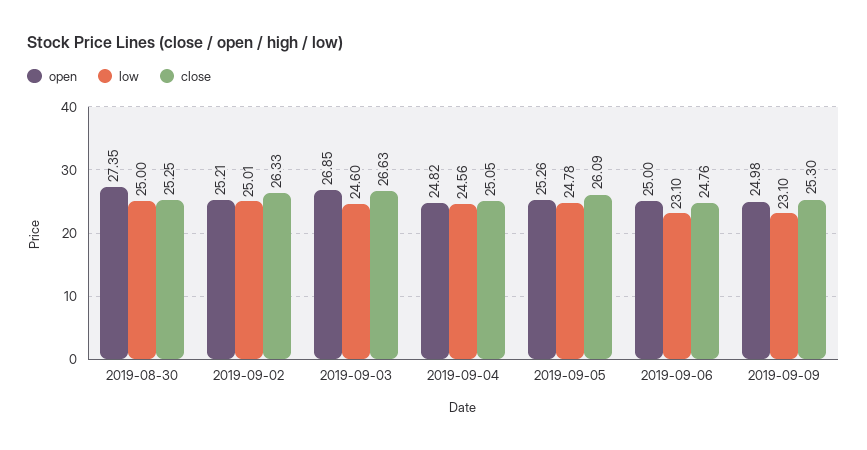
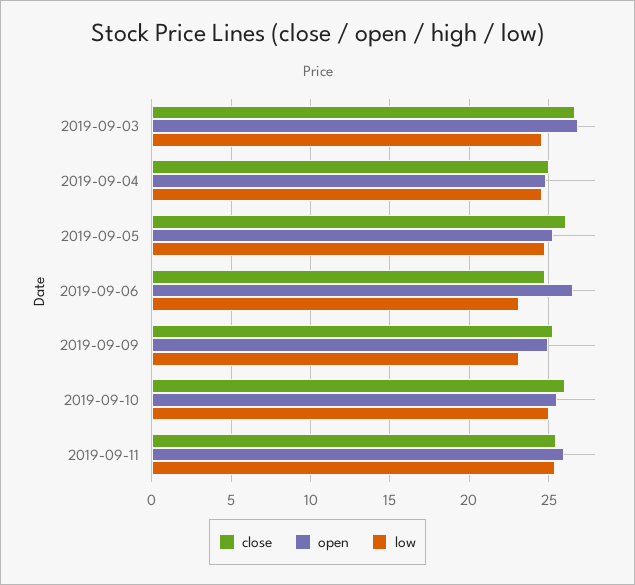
open, 2019-08-30: 27.35 -> none
low, 2019-08-30: 25 -> none
close, 2019-08-30: 25.25 -> none
open, 2019-09-02: 25.21 -> none
low, 2019-09-02: 25.01 -> none
close, 2019-09-02: 26.33 -> none
open, 2019-09-06: 25 -> 26.5
close, 2019-09-10: none -> 26
open, 2019-09-10: none -> 25.5
low, 2019-09-10: none -> 25
close, 2019-09-11: none -> 25.5
open, 2019-09-11: none -> 26
low, 2019-09-11: none -> 25.5

